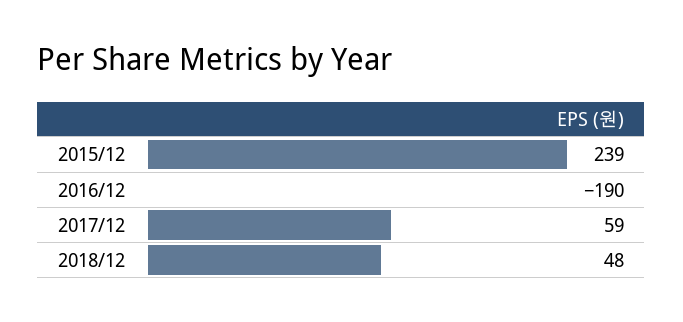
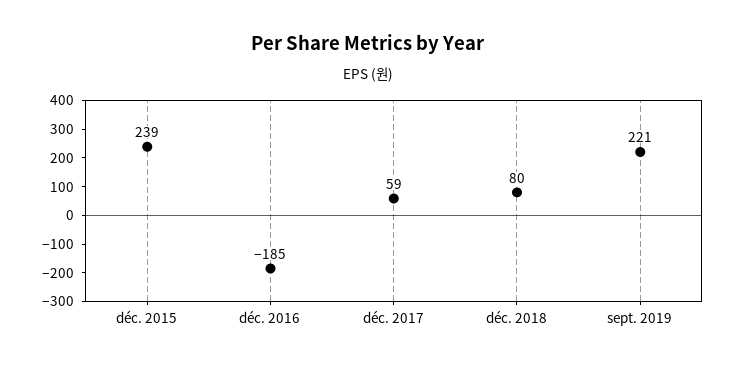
2016/12: -190 -> -185
2018/12: 48 -> 80
sept. 2019: none -> 221

